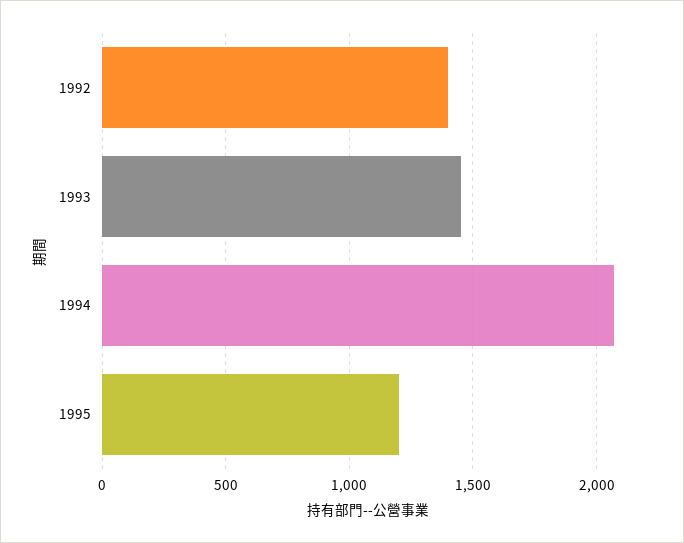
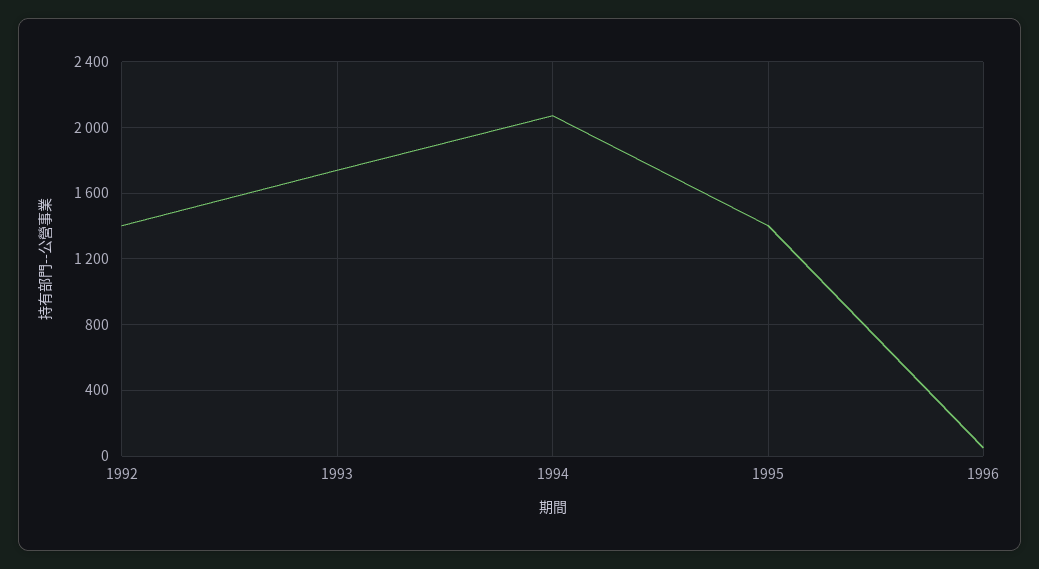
1993: 1450 -> 1750
1995: 1200 -> 1400
1996: none -> 50

